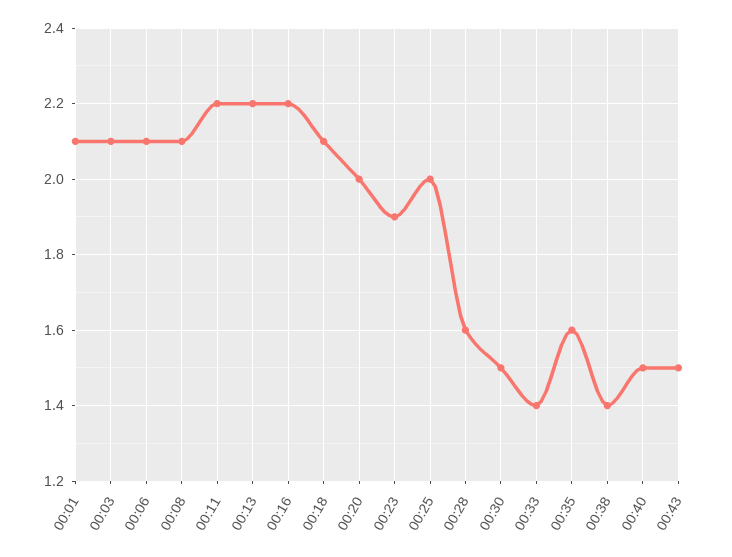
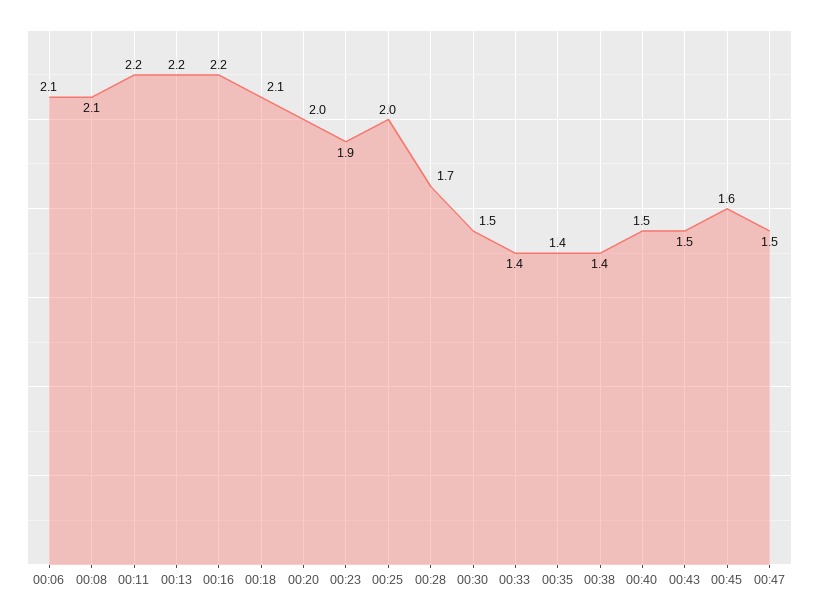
00:01: 2.1 -> none
00:03: 2.1 -> none
00:28: 1.6 -> 1.7
00:35: 1.6 -> 1.4
00:45: none -> 1.6
00:47: none -> 1.5

